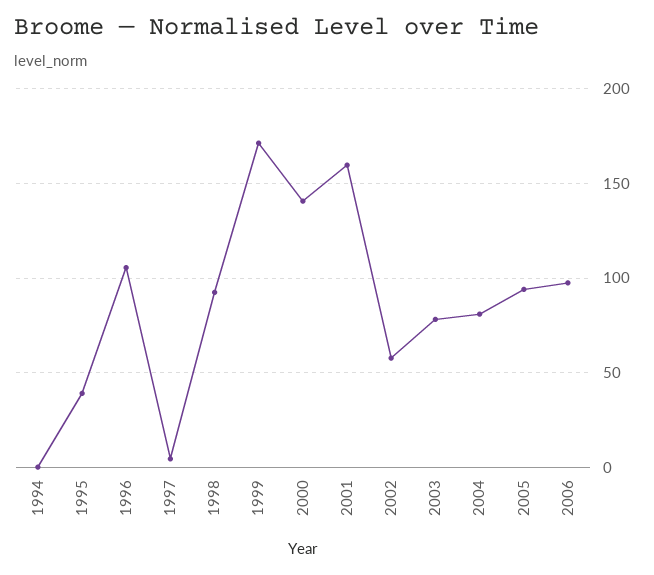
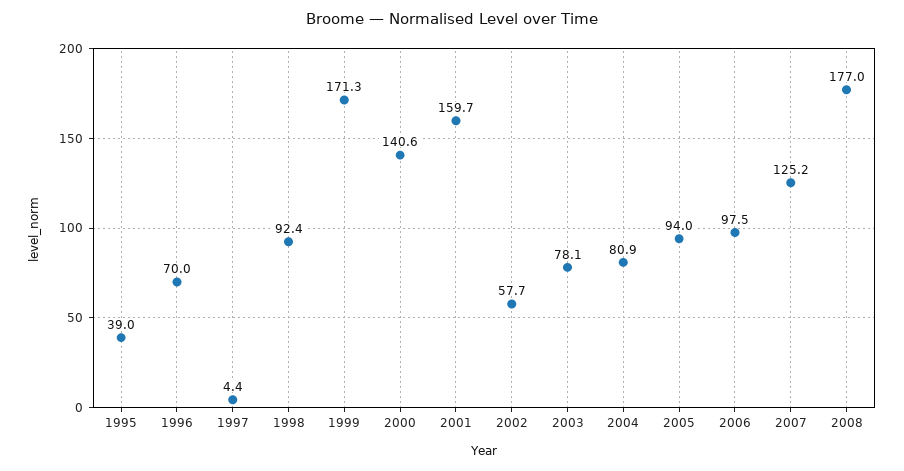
1994: 0 -> none
1996: 105 -> 70
2007: none -> 125.2
2008: none -> 177

